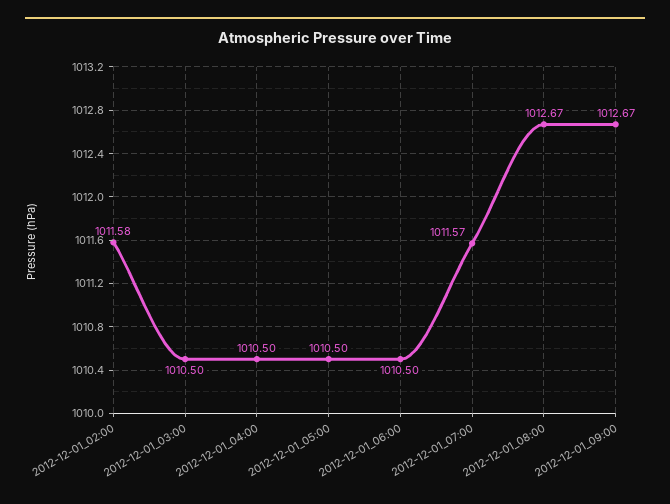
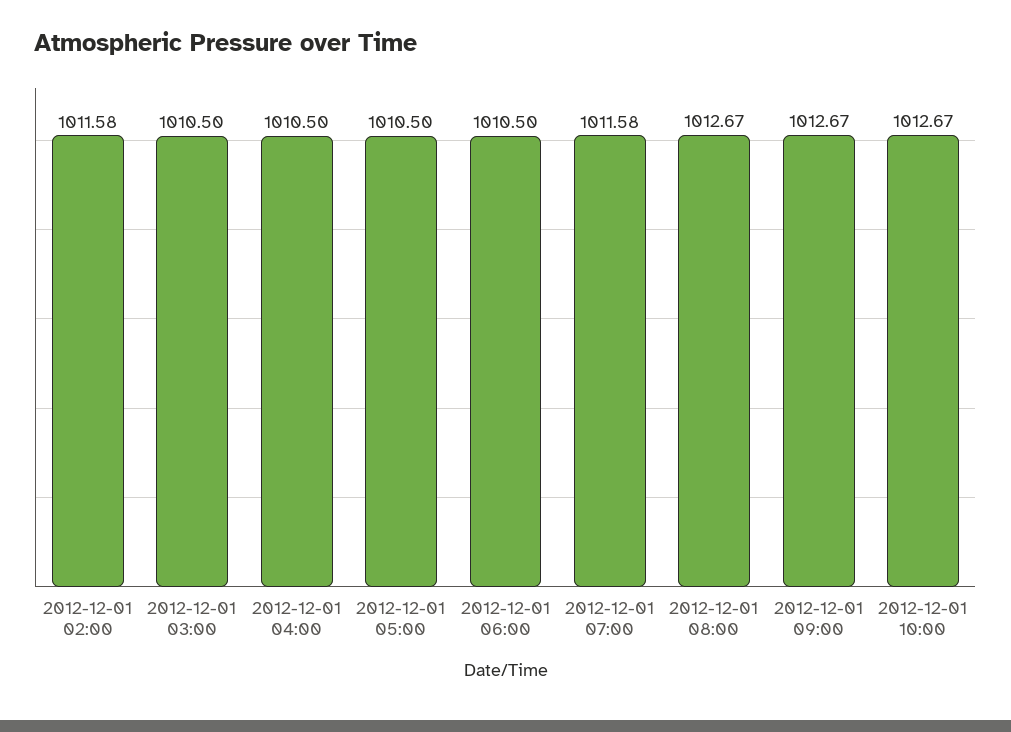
2012-12-01_07:00: 1011.57 -> 1011.58
2012-12-01 10:00: none -> 1012.67

